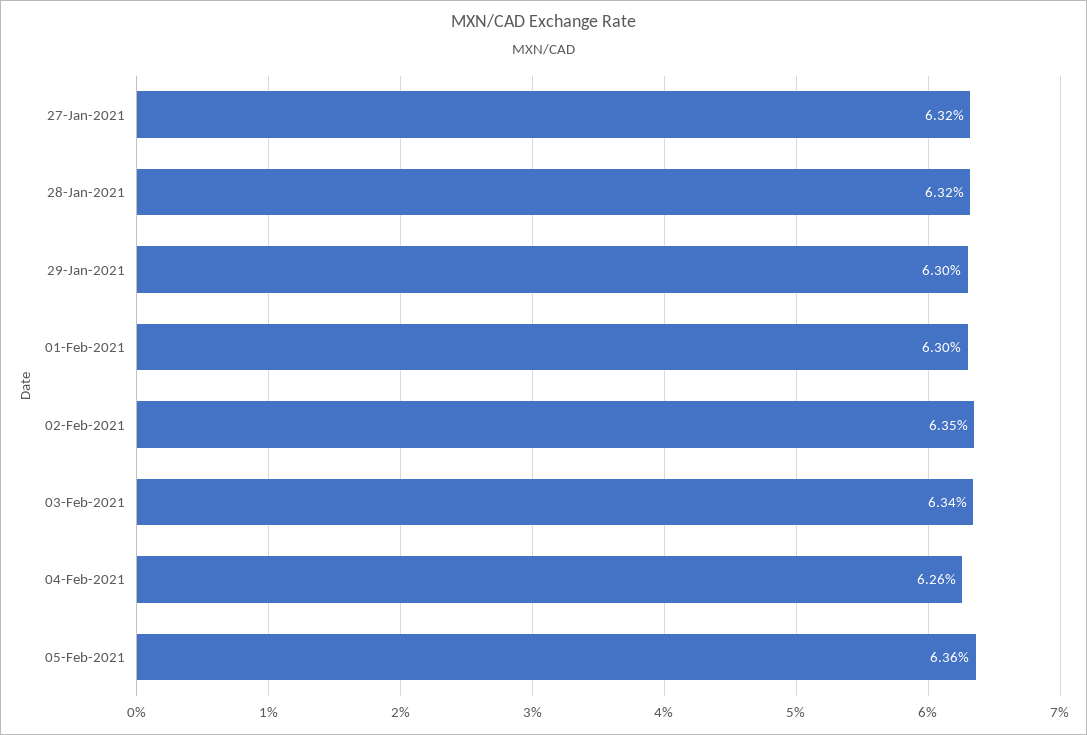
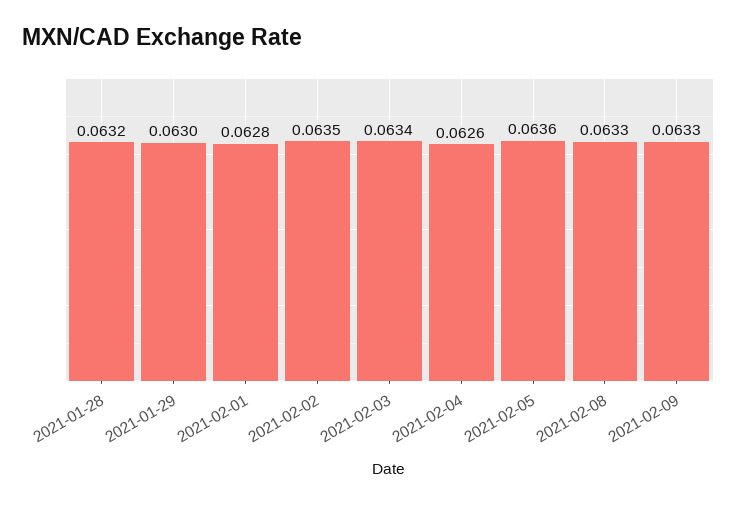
27-Jan-2021: 0.0632 -> none
01-Feb-2021: 0.063 -> 0.0628
2021-02-08: none -> 0.0633
2021-02-09: none -> 0.0633

